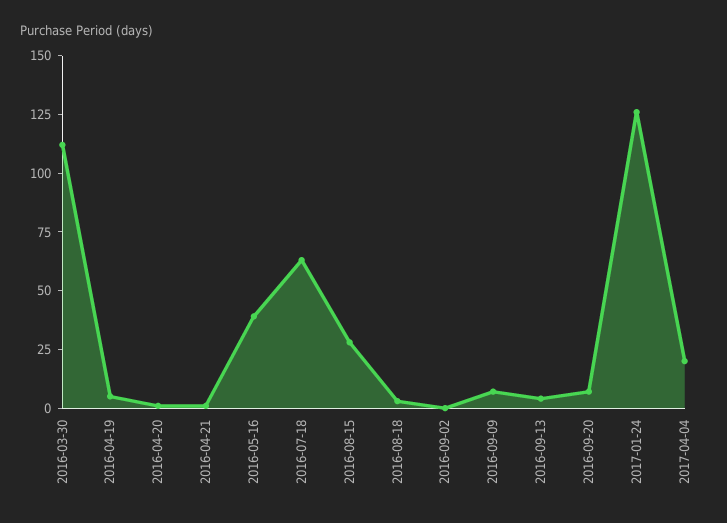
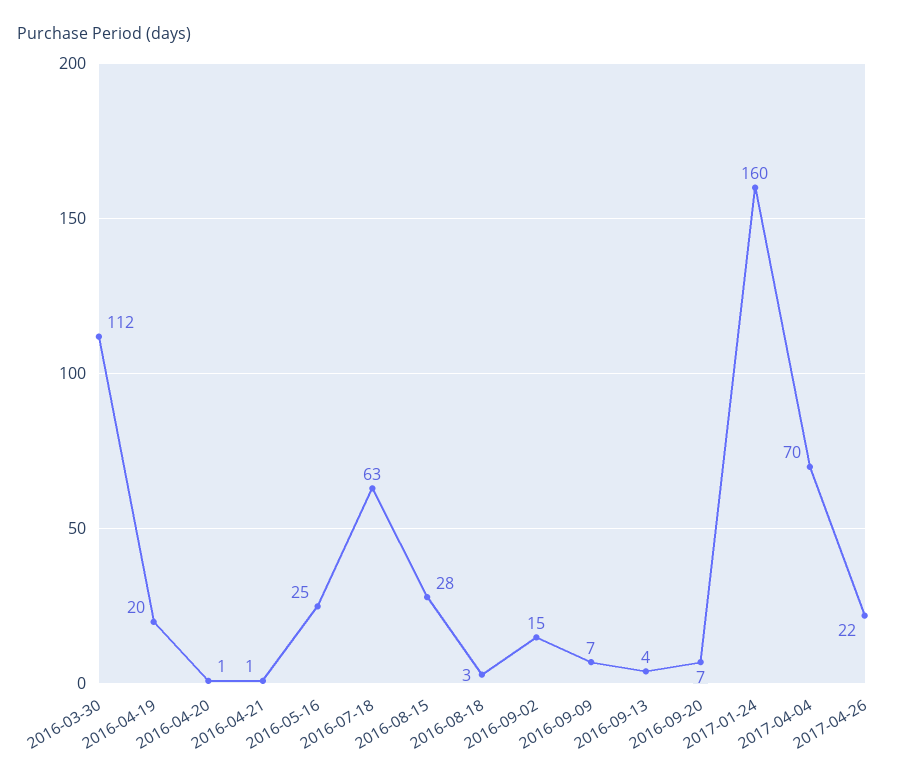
2016-04-19: 5 -> 20
2016-05-16: 40 -> 25
2016-09-02: 0 -> 15
2017-01-24: 125 -> 160
2017-04-04: 20 -> 70
2017-04-26: none -> 22

